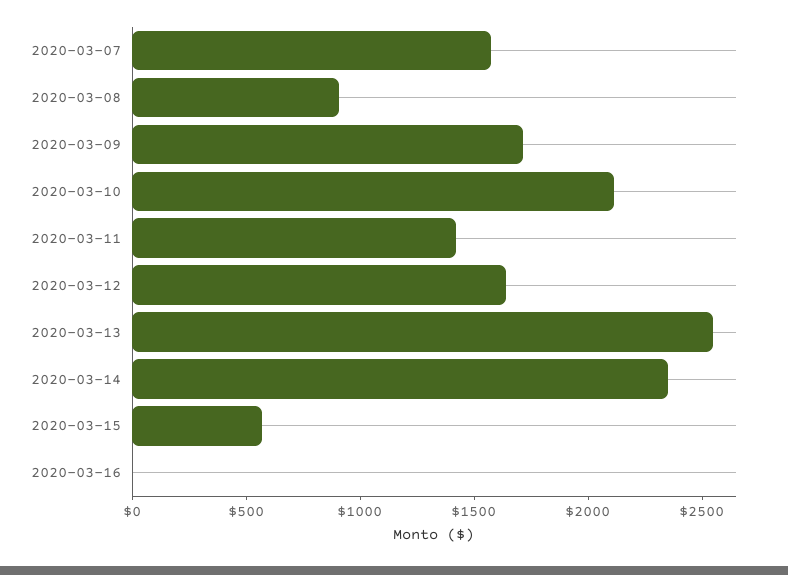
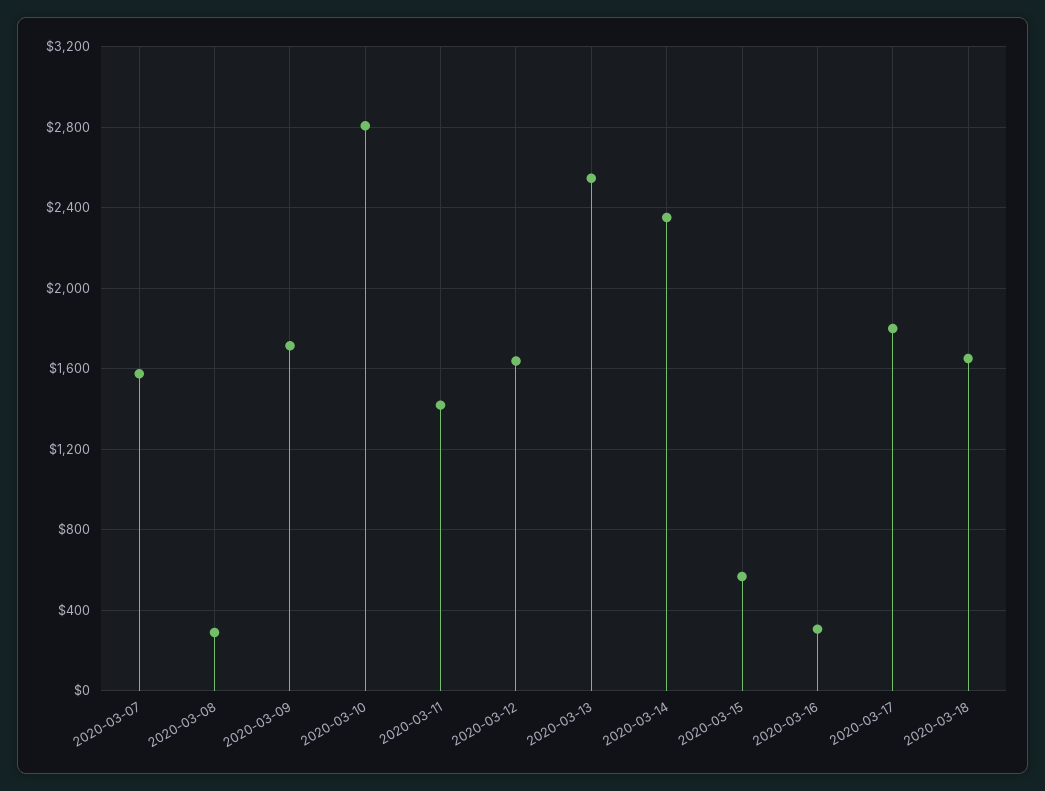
2020-03-08: 900 -> 300
2020-03-10: 2100 -> 2800
2020-03-16: 0 -> 300
2020-03-17: none -> 1800
2020-03-18: none -> 1650

